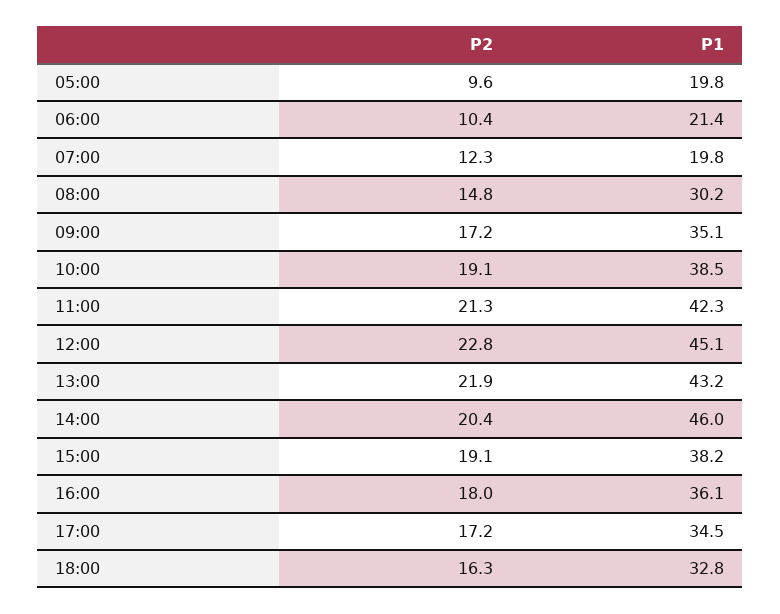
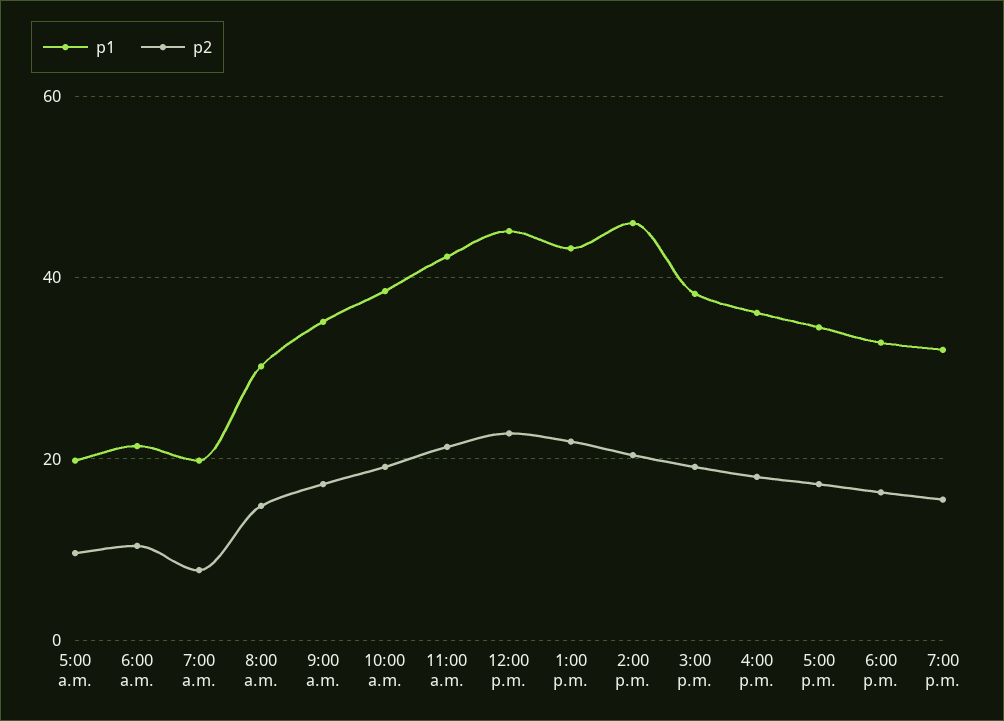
P2, 07:00: 12.3 -> 8
P1, 7:00 p.m.: none -> 32
P2, 7:00 p.m.: none -> 16

